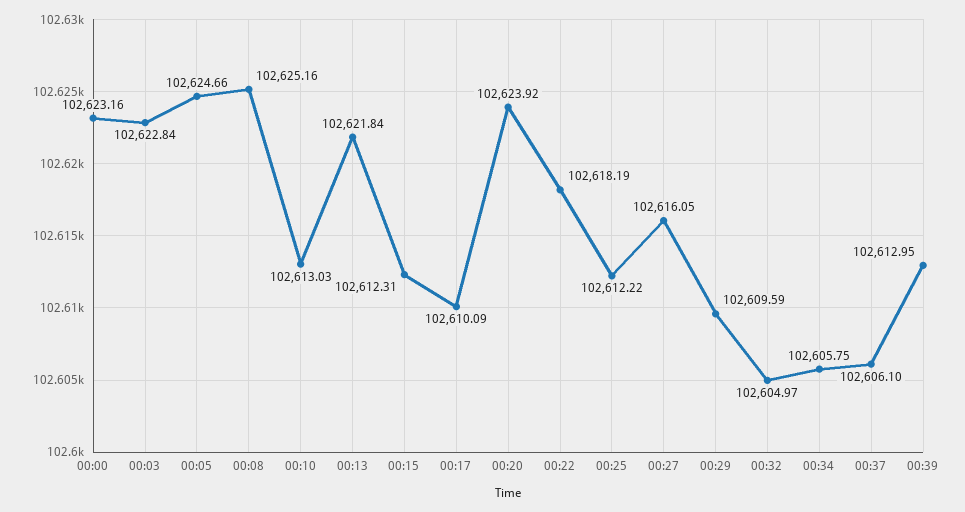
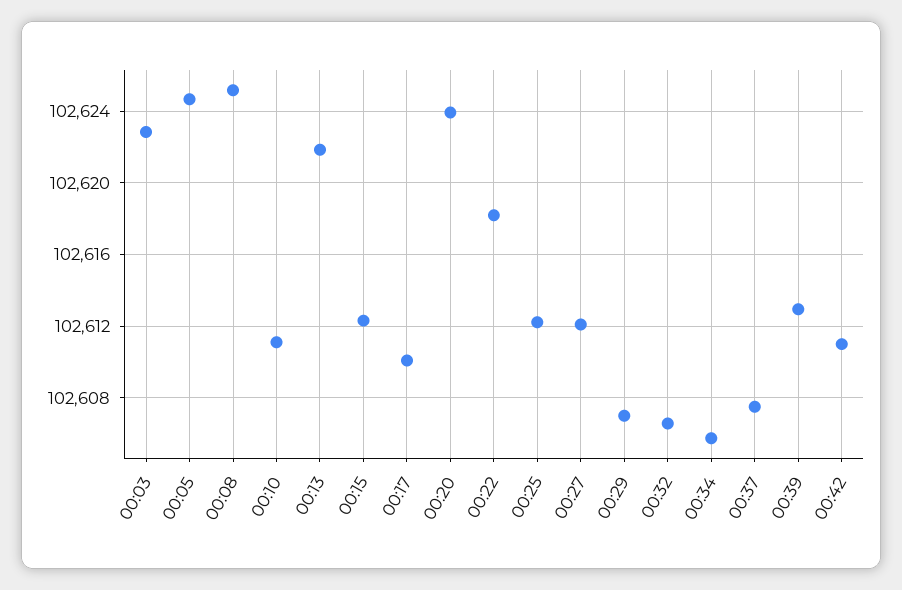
00:00: 102623.16 -> none
00:10: 102613.03 -> 102611
00:27: 102616.05 -> 102612
00:29: 102609.59 -> 102607
00:32: 102604.97 -> 102606.5
00:37: 102606.1 -> 102607.5
00:42: none -> 102611

